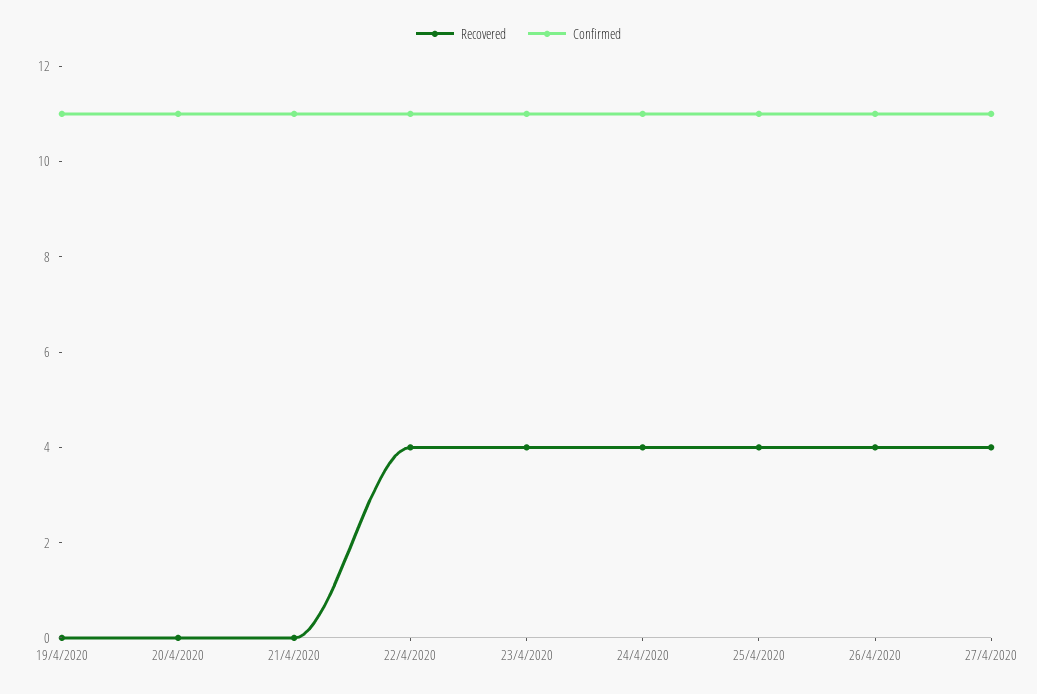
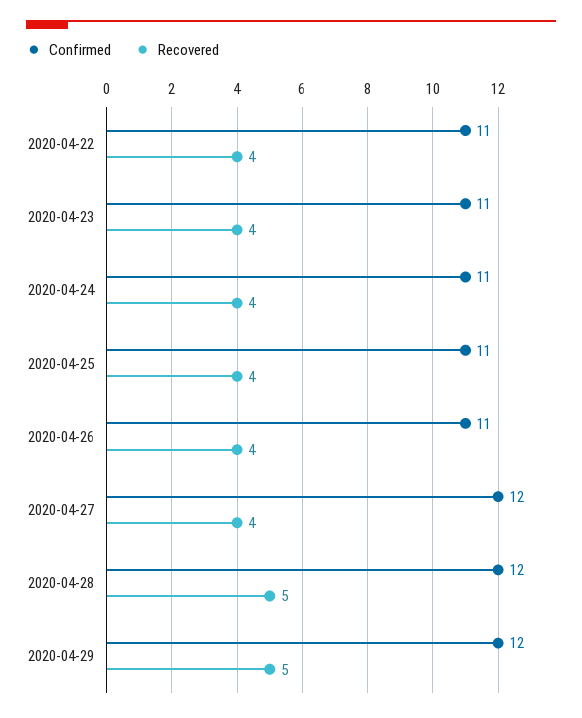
Recovered, 19/4/2020: 0 -> none
Confirmed, 19/4/2020: 11 -> none
Recovered, 20/4/2020: 0 -> none
Confirmed, 20/4/2020: 11 -> none
Recovered, 21/4/2020: 0 -> none
Confirmed, 21/4/2020: 11 -> none
Confirmed, 27/4/2020: 11 -> 12
Confirmed, 2020-04-28: none -> 12
Recovered, 2020-04-28: none -> 5
Confirmed, 2020-04-29: none -> 12
Recovered, 2020-04-29: none -> 5

